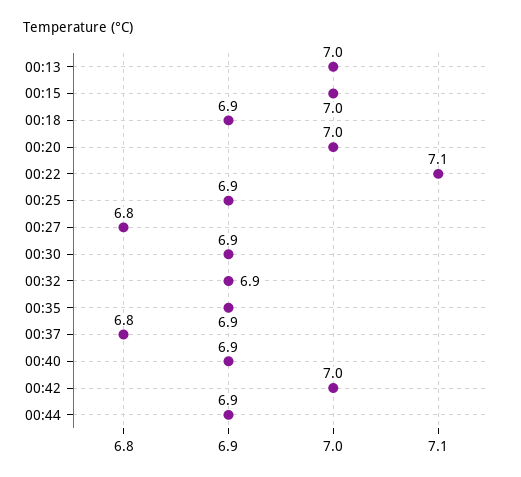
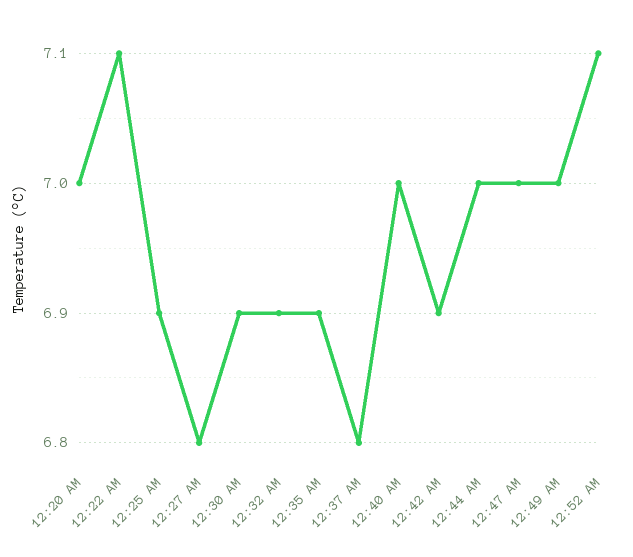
00:13: 7 -> none
00:15: 7 -> none
00:18: 6.9 -> none
00:40: 6.9 -> 7
00:42: 7 -> 6.9
00:44: 6.9 -> 7
12:47 AM: none -> 7
12:49 AM: none -> 7
12:52 AM: none -> 7.1

